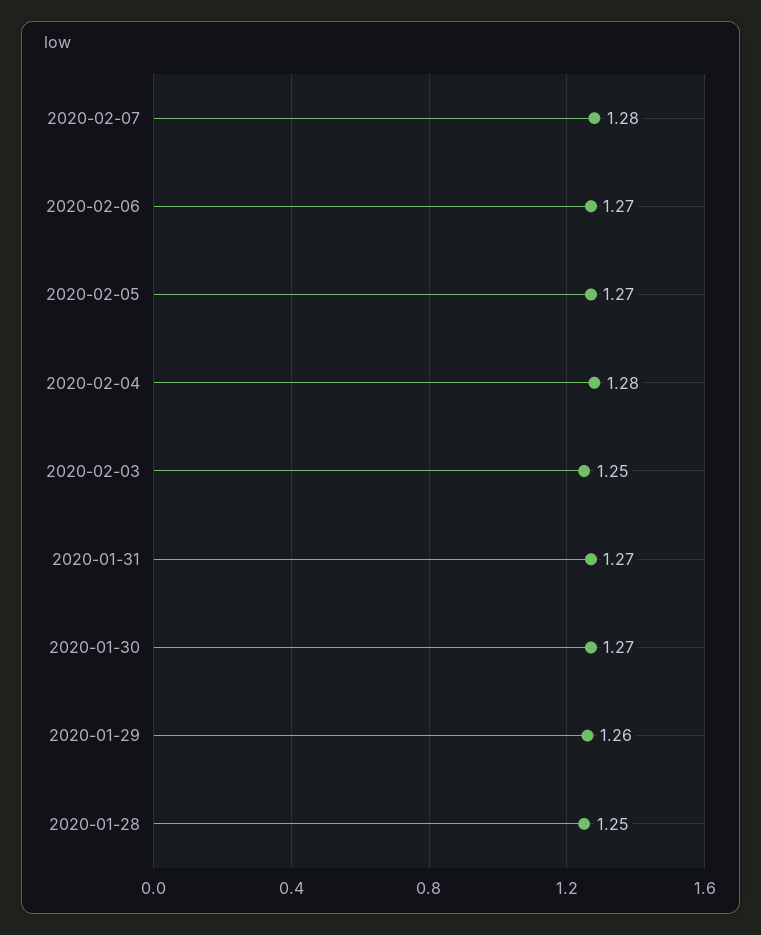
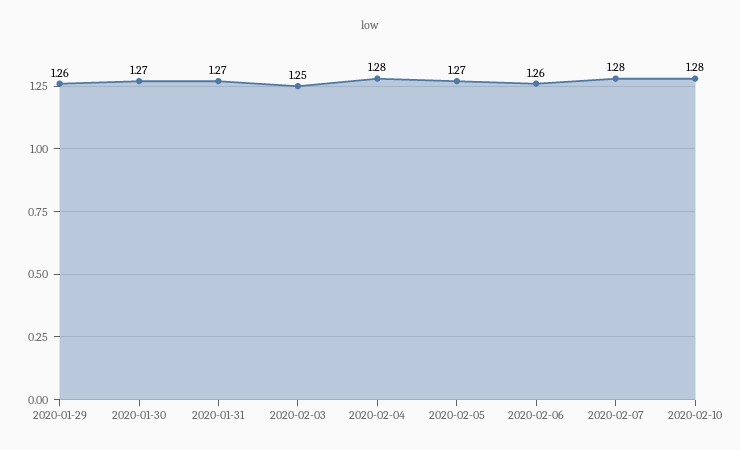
2020-02-06: 1.27 -> 1.26
2020-01-28: 1.25 -> none
2020-02-10: none -> 1.28

